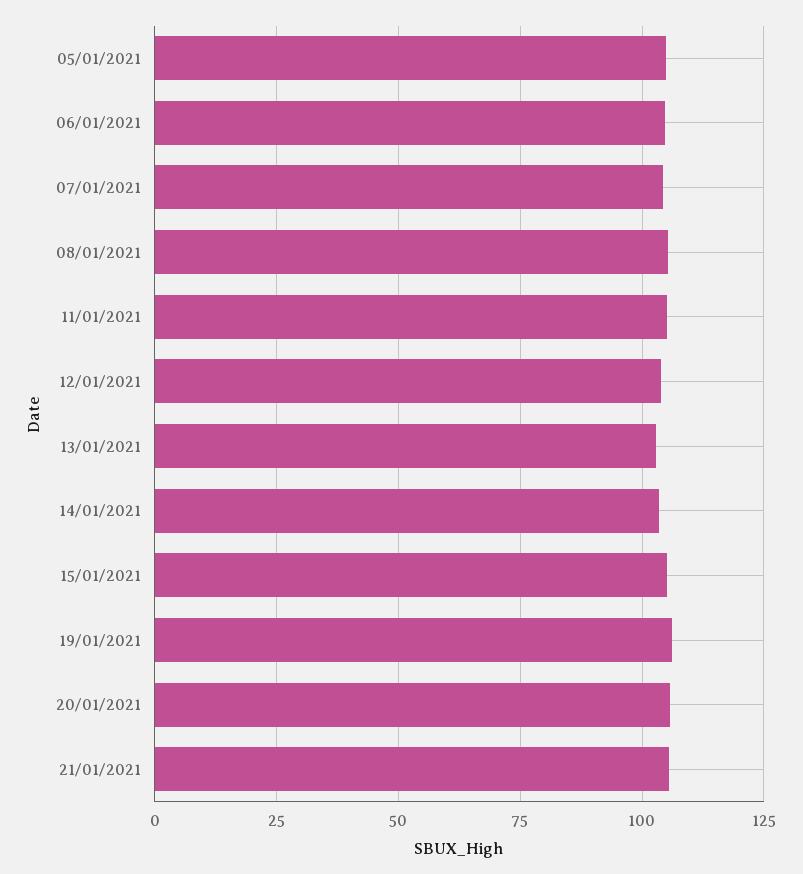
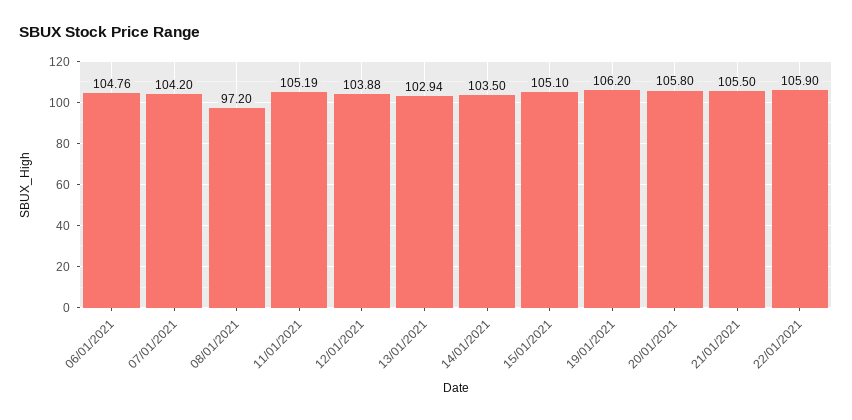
05/01/2021: 105 -> none
08/01/2021: 105 -> 97.2
22/01/2021: none -> 105.9

